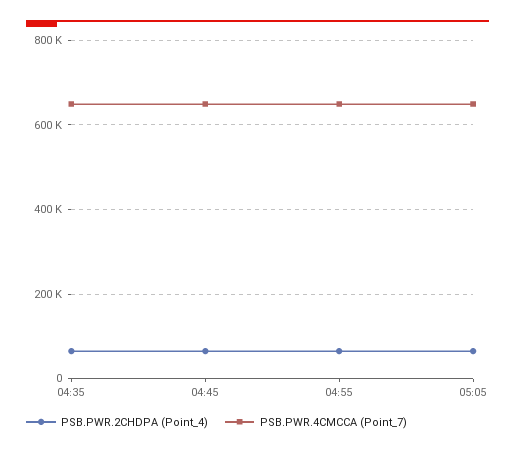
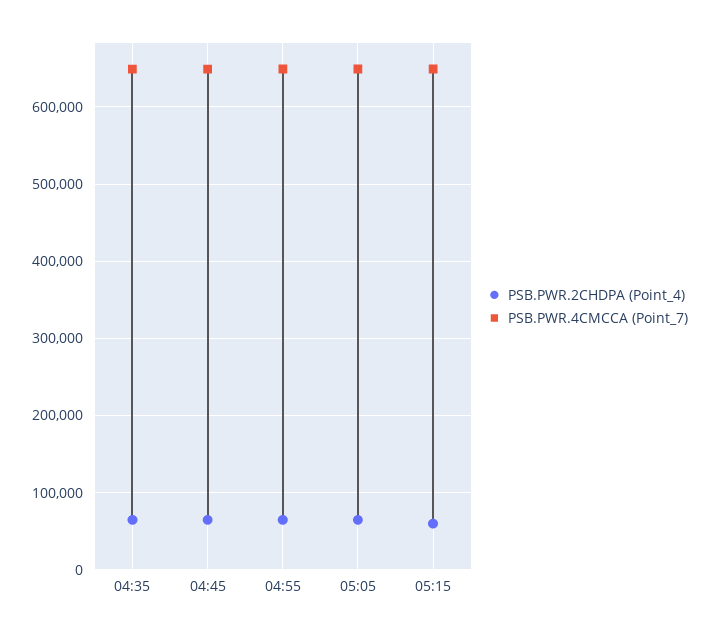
PSB.PWR.2CHDPA (Point_4), 05:15: none -> 60000
PSB.PWR.4CMCCA (Point_7), 05:15: none -> 650000

